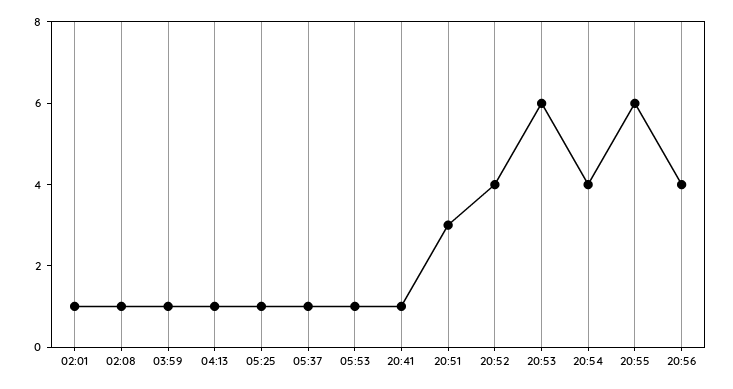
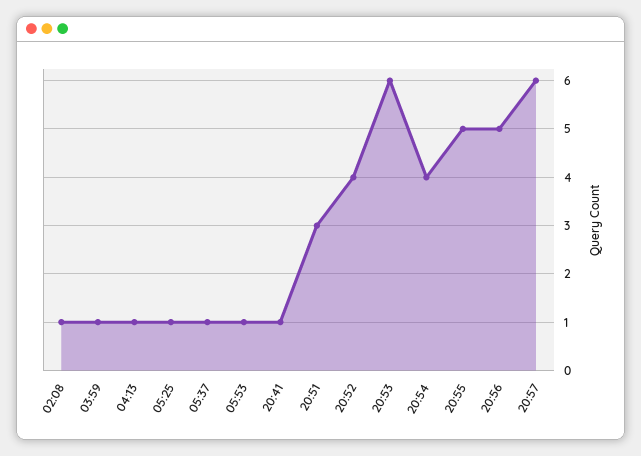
02:01: 1 -> none
20:55: 6 -> 5
20:56: 4 -> 5
20:57: none -> 6

